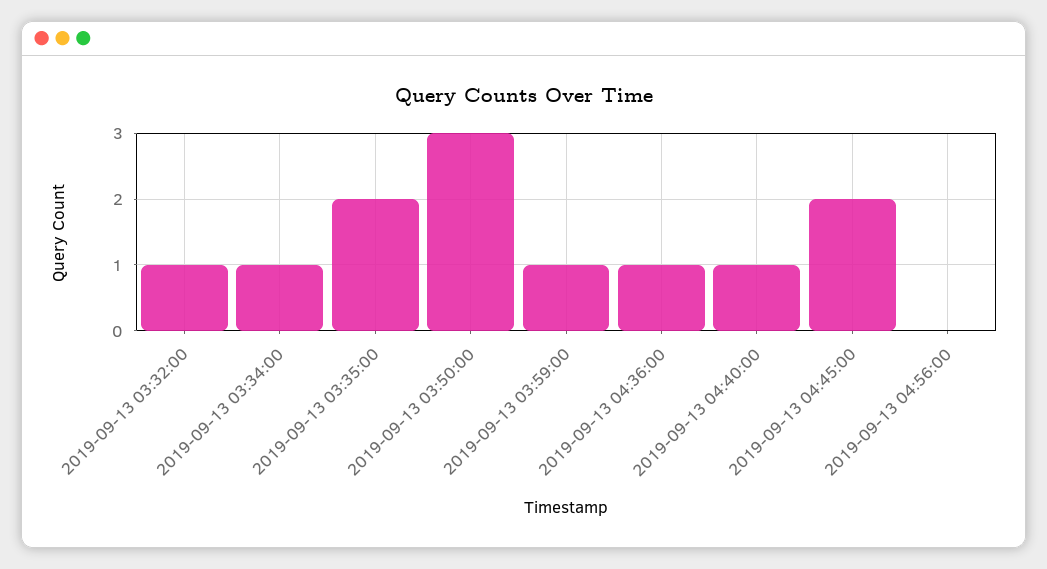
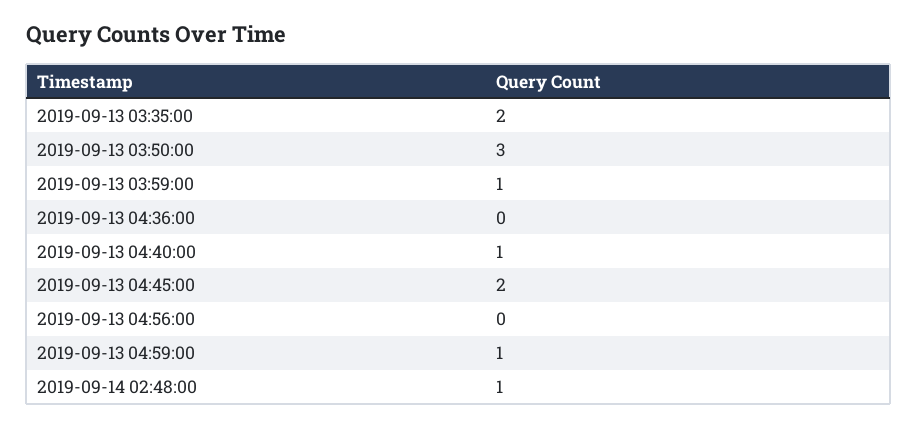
2019-09-13 03:32:00: 1 -> none
2019-09-13 03:34:00: 1 -> none
2019-09-13 04:36:00: 1 -> 0
2019-09-13 04:59:00: none -> 1
2019-09-14 02:48:00: none -> 1

